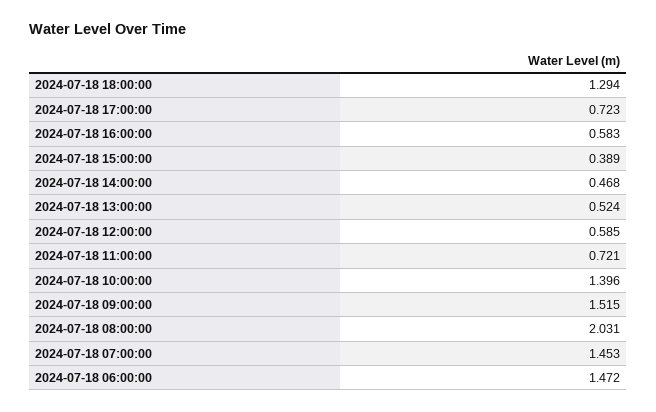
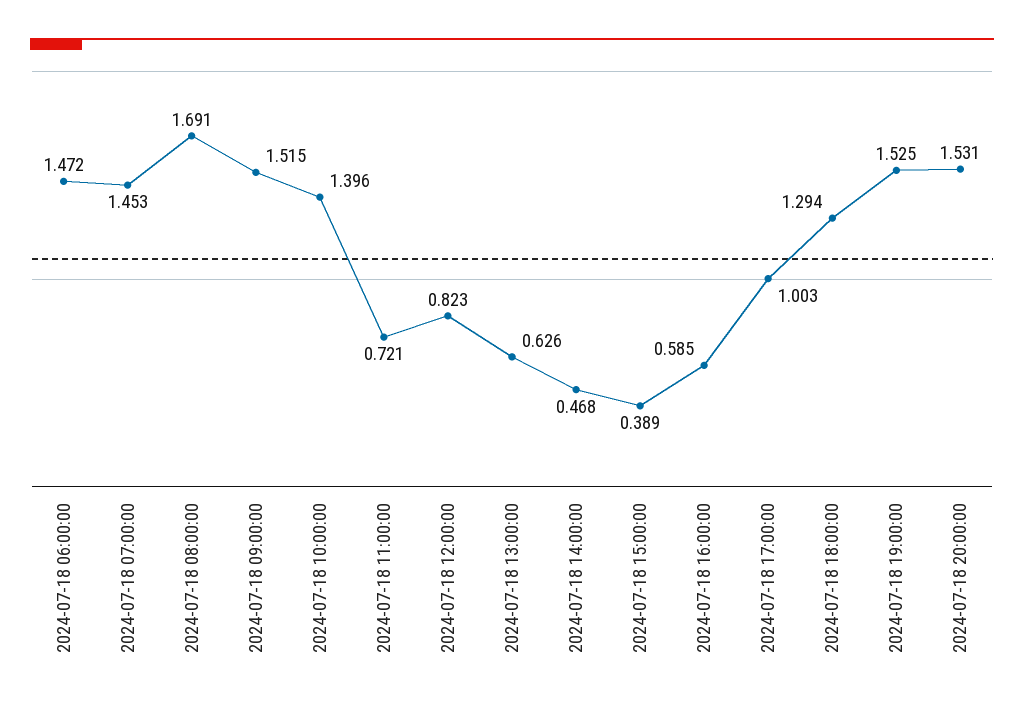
2024-07-18 17:00:00: 0.723 -> 1.003
2024-07-18 16:00:00: 0.583 -> 0.585
2024-07-18 13:00:00: 0.524 -> 0.626
2024-07-18 12:00:00: 0.585 -> 0.823
2024-07-18 08:00:00: 2.031 -> 1.691
2024-07-18 19:00:00: none -> 1.525
2024-07-18 20:00:00: none -> 1.531

